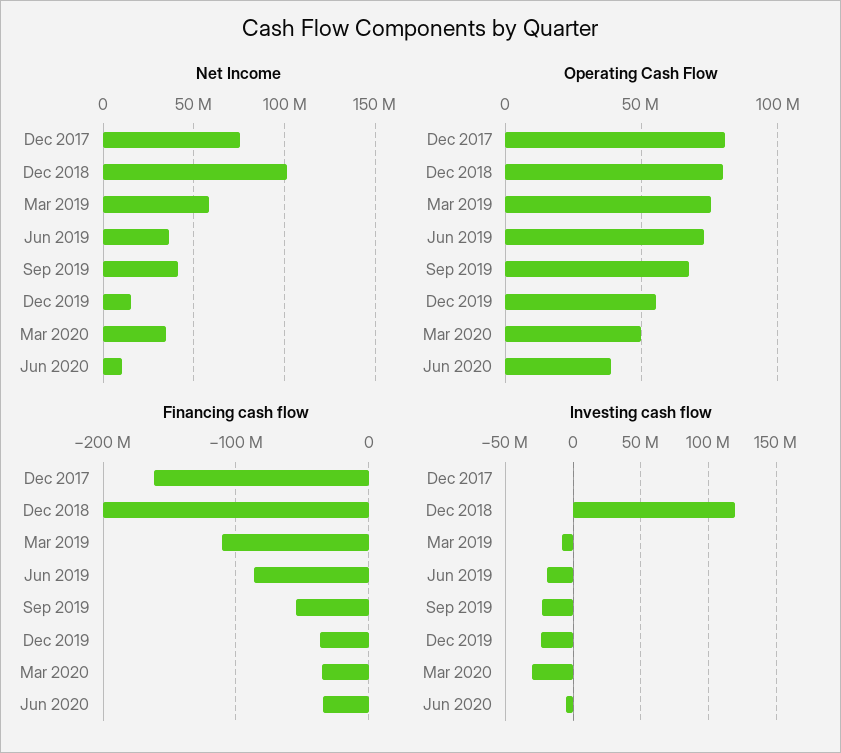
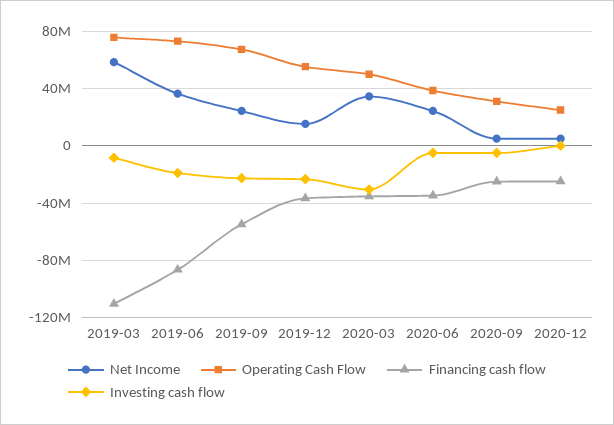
Net Income, Dec 2017: 75000000 -> none
Net Income, Dec 2018: 100000000 -> none
Net Income, Sep 2019: 40000000 -> 25000000
Net Income, Jun 2020: 10000000 -> 25000000
Operating Cash Flow, Dec 2017: 80000000 -> none
Operating Cash Flow, Dec 2018: 80000000 -> none
Financing cash flow, Dec 2017: -160000000 -> none
Financing cash flow, Dec 2018: -200000000 -> none
Investing cash flow, Dec 2017: 0 -> none
Investing cash flow, Dec 2018: 120000000 -> none
Net Income, 2020-09: none -> 5000000
Operating Cash Flow, 2020-09: none -> 30000000
Financing cash flow, 2020-09: none -> -25000000
Investing cash flow, 2020-09: none -> -5000000
Net Income, 2020-12: none -> 5000000
Operating Cash Flow, 2020-12: none -> 25000000
Financing cash flow, 2020-12: none -> -25000000
Investing cash flow, 2020-12: none -> 0

